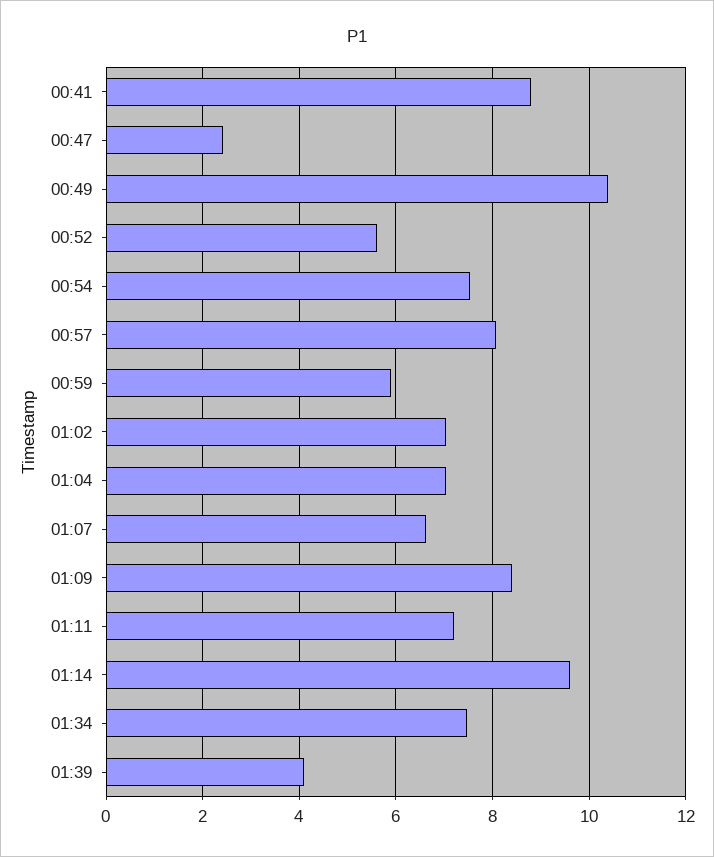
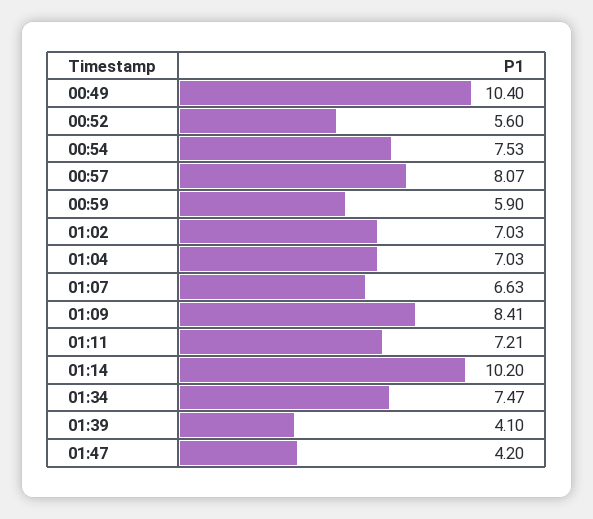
00:41: 8.8 -> none
00:47: 2.4 -> none
01:14: 9.6 -> 10.2
01:47: none -> 4.2

